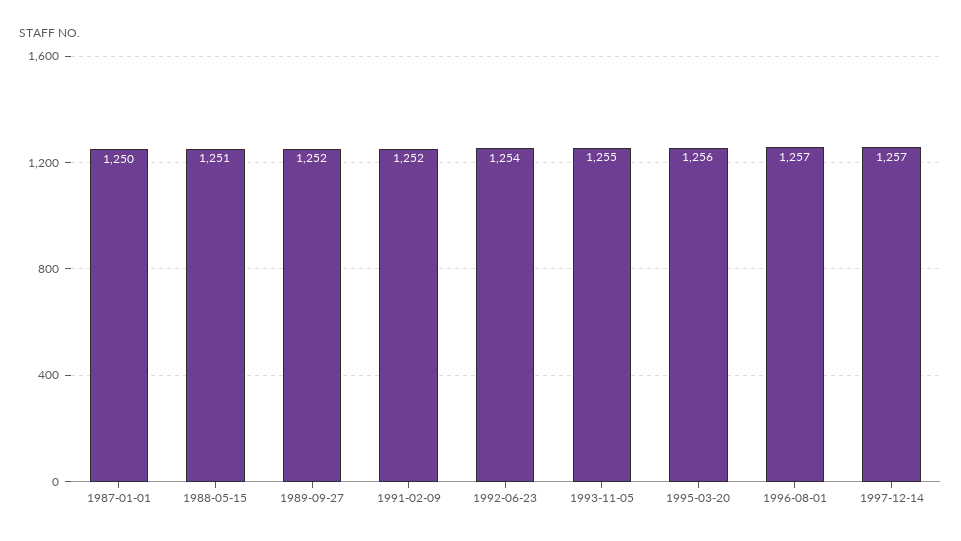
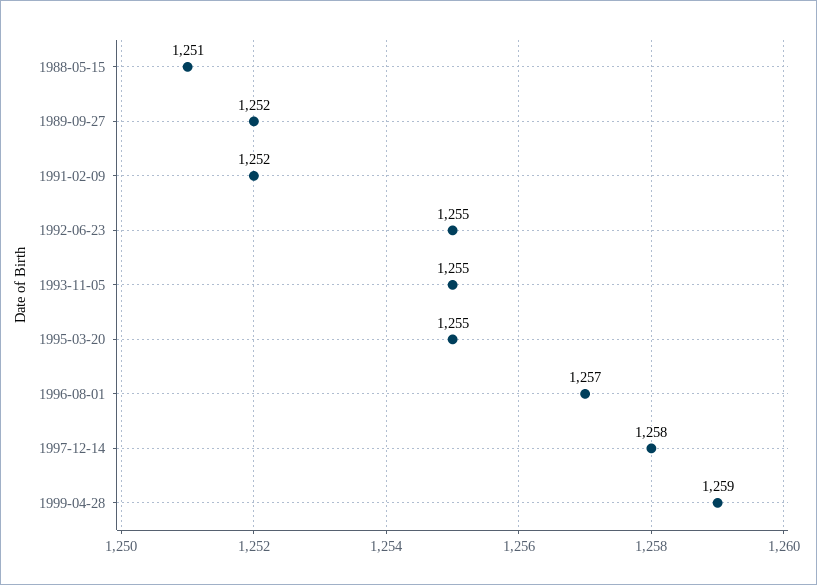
1987-01-01: 1250 -> none
1992-06-23: 1254 -> 1255
1995-03-20: 1256 -> 1255
1997-12-14: 1257 -> 1258
1999-04-28: none -> 1259

